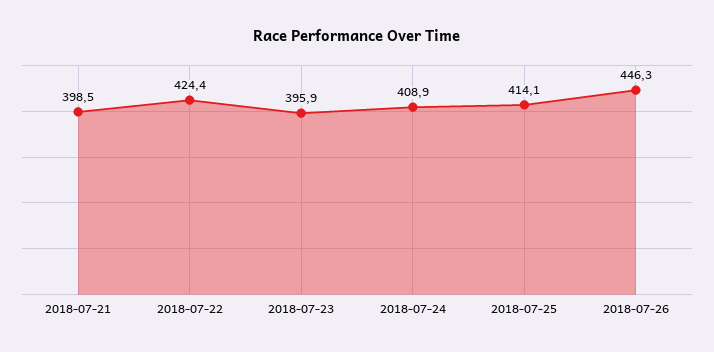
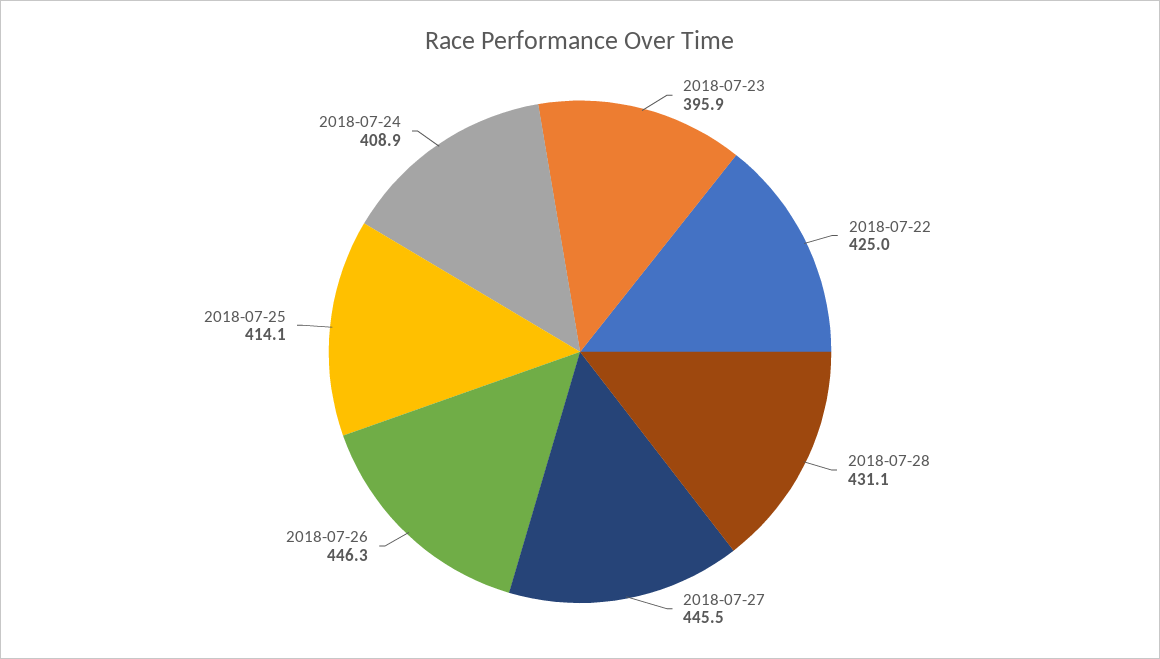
2018-07-21: 398.5 -> none
2018-07-22: 424.4 -> 425
2018-07-28: none -> 431.1
2018-07-27: none -> 445.5

